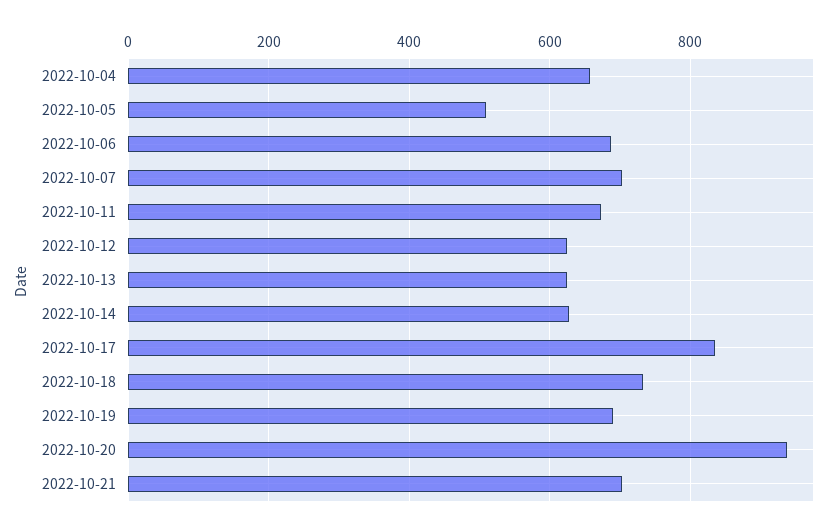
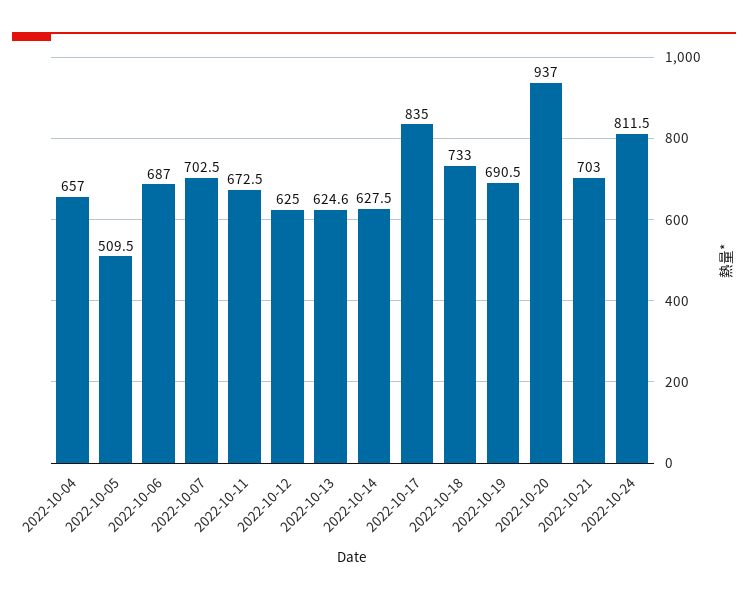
2022-10-24: none -> 811.5

